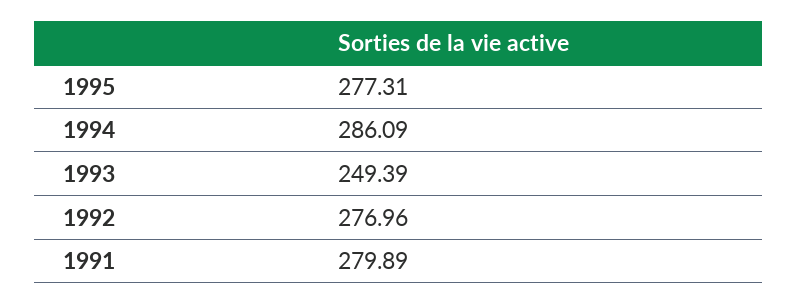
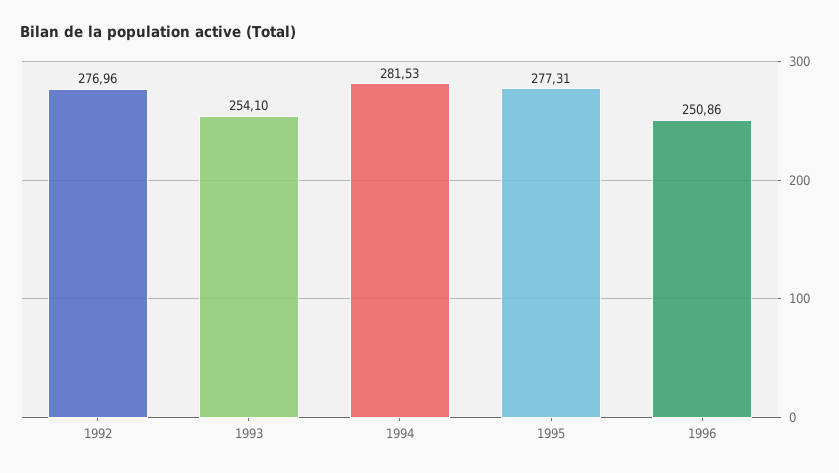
1994: 286.09 -> 281.53
1993: 249.39 -> 254.1
1991: 279.89 -> none
1996: none -> 250.86

